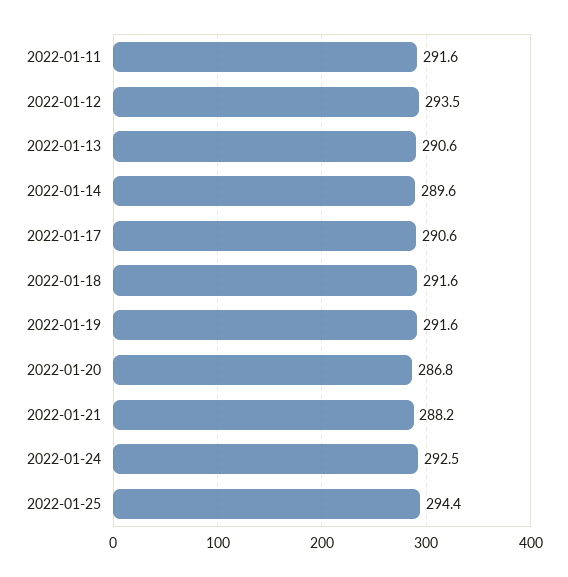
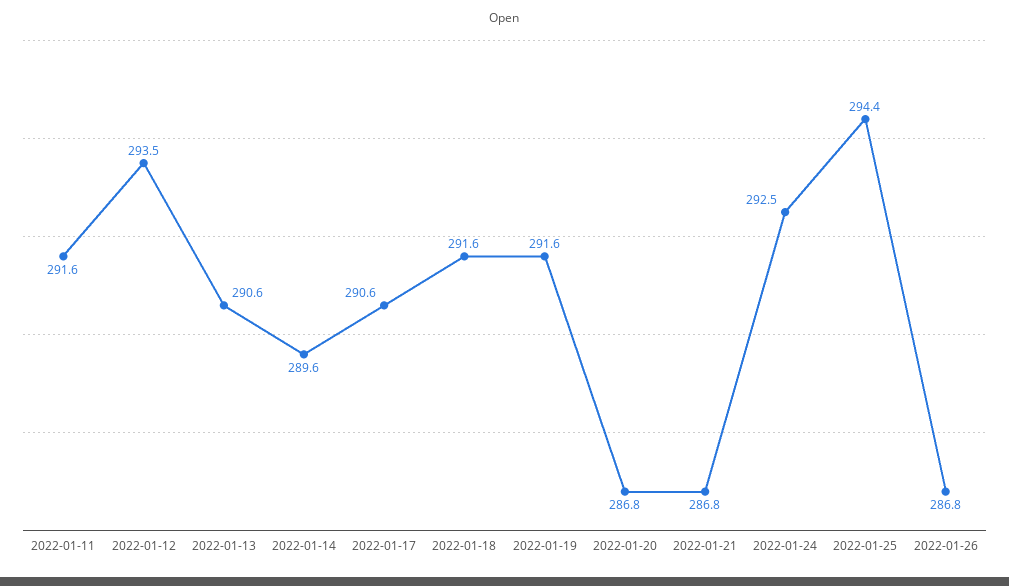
2022-01-21: 288.2 -> 286.8
2022-01-26: none -> 286.8

